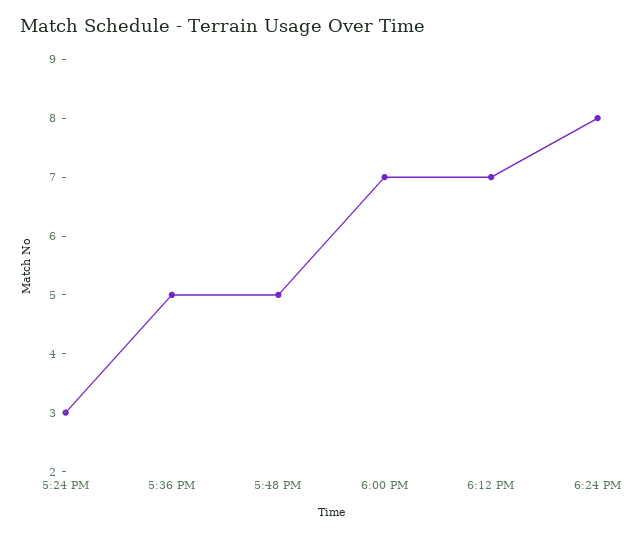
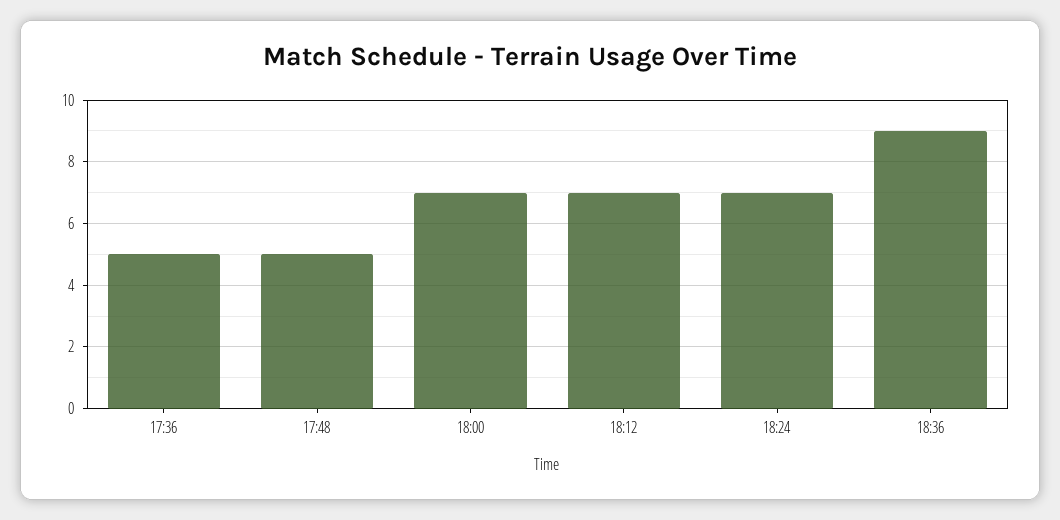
5:24 PM: 3 -> none
6:24 PM: 8 -> 7
18:36: none -> 9

